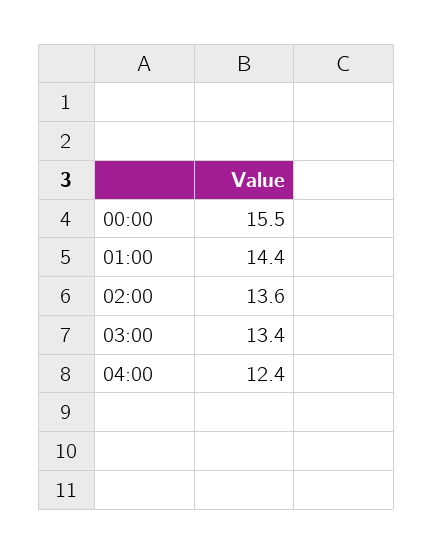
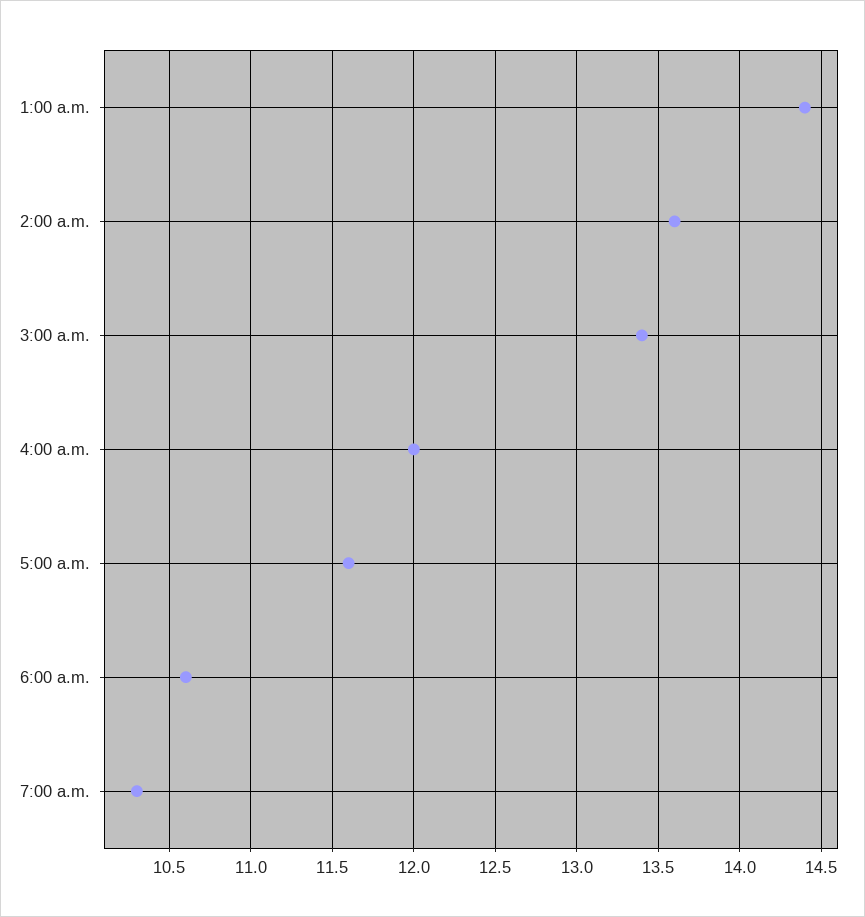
00:00: 15.5 -> none
04:00: 12.4 -> 12
5:00 a.m.: none -> 11.6
6:00 a.m.: none -> 10.6
7:00 a.m.: none -> 10.3

